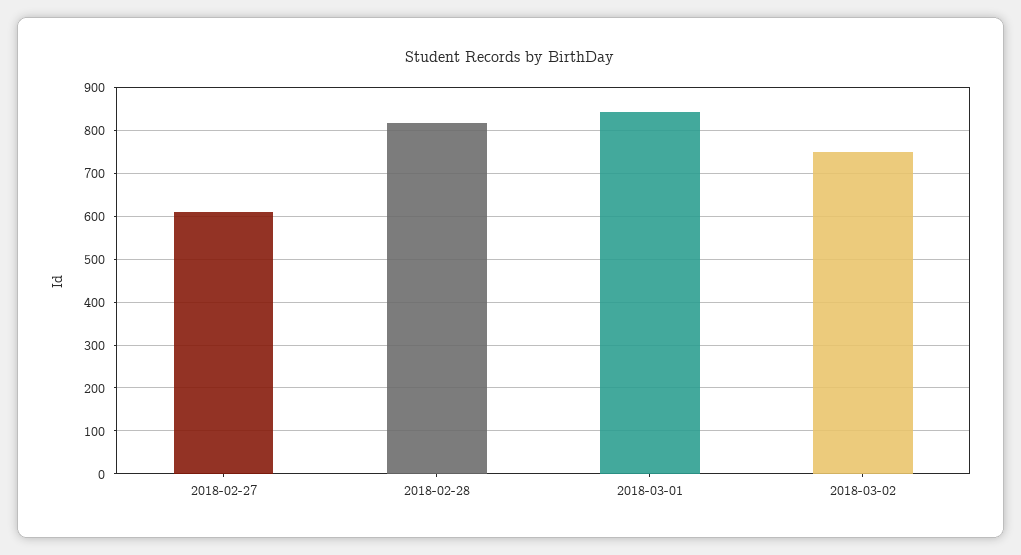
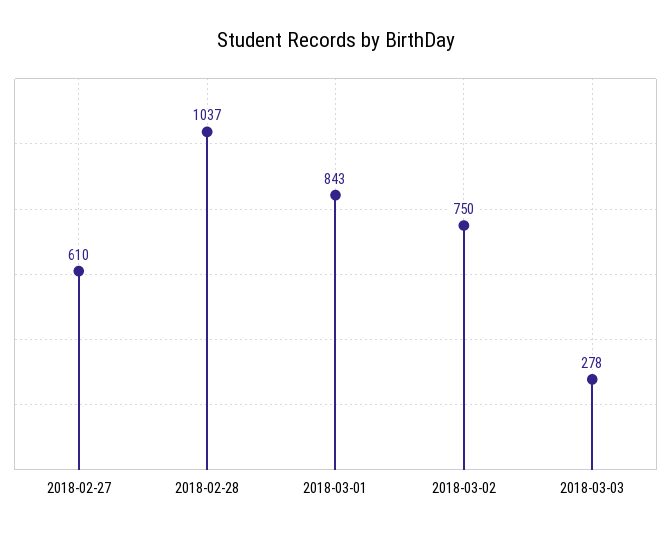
2018-02-28: 820 -> 1037
2018-03-03: none -> 278

